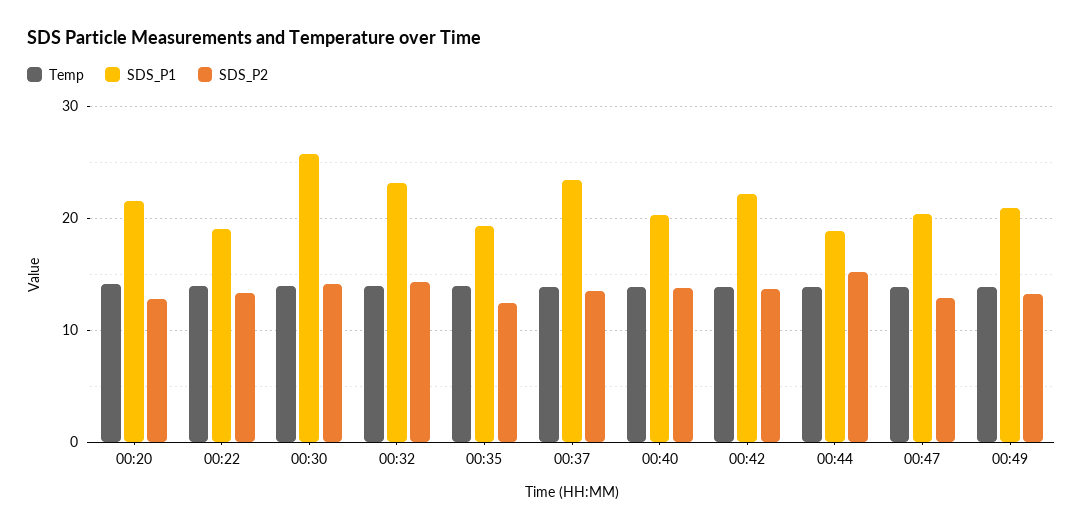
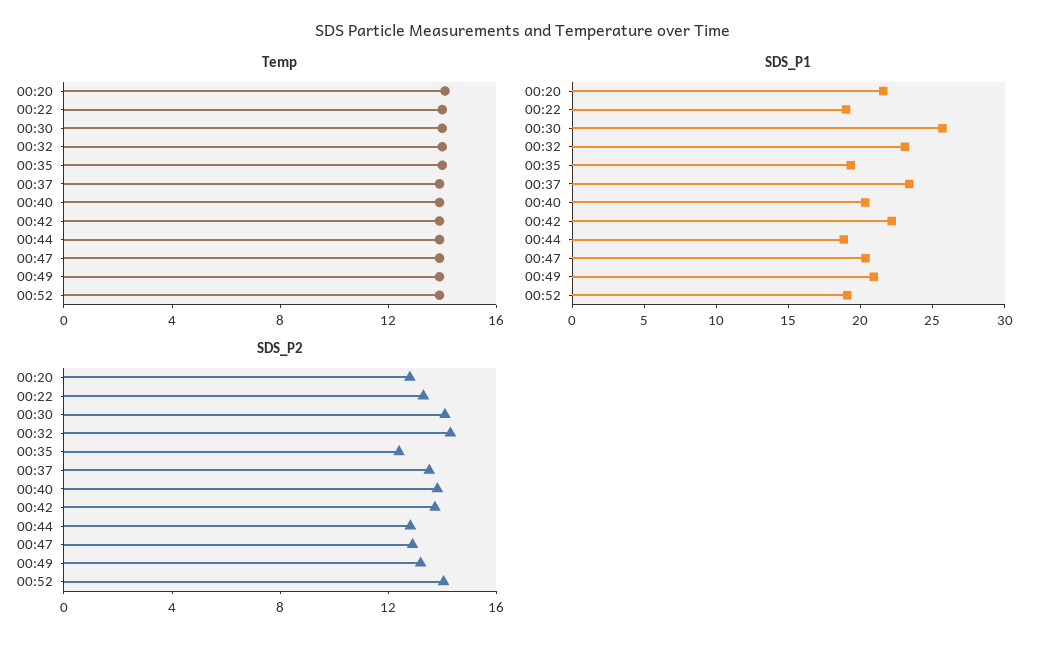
SDS_P2, 00:44: 15 -> 13
Temp, 00:52: none -> 14
SDS_P1, 00:52: none -> 19
SDS_P2, 00:52: none -> 14

